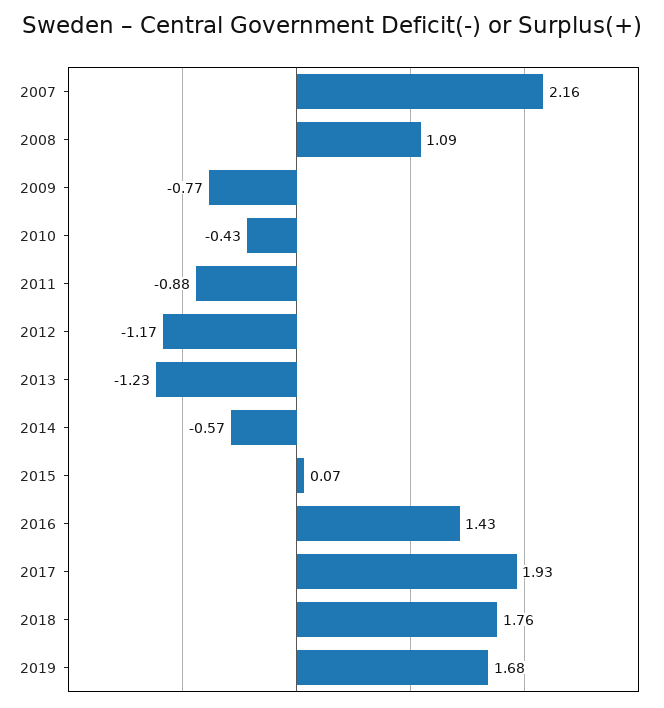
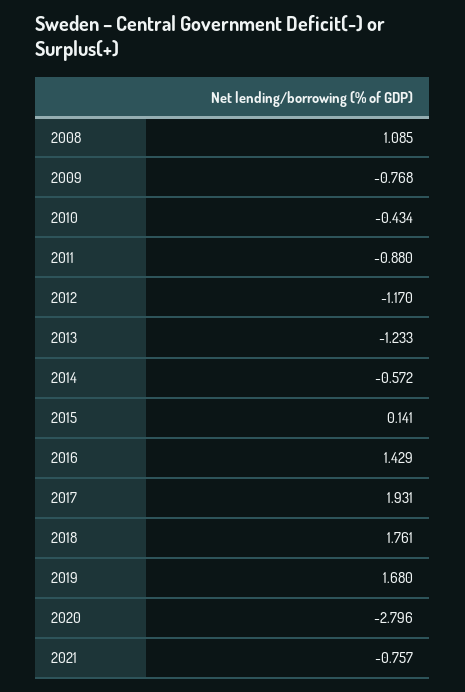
2007: 2.16 -> none
2015: 0.07 -> 0.141
2020: none -> -2.796
2021: none -> -0.757

